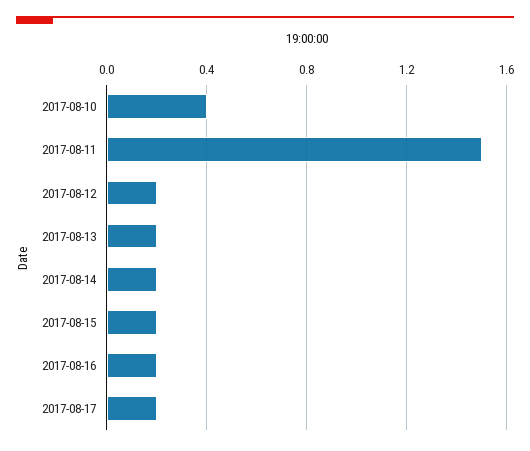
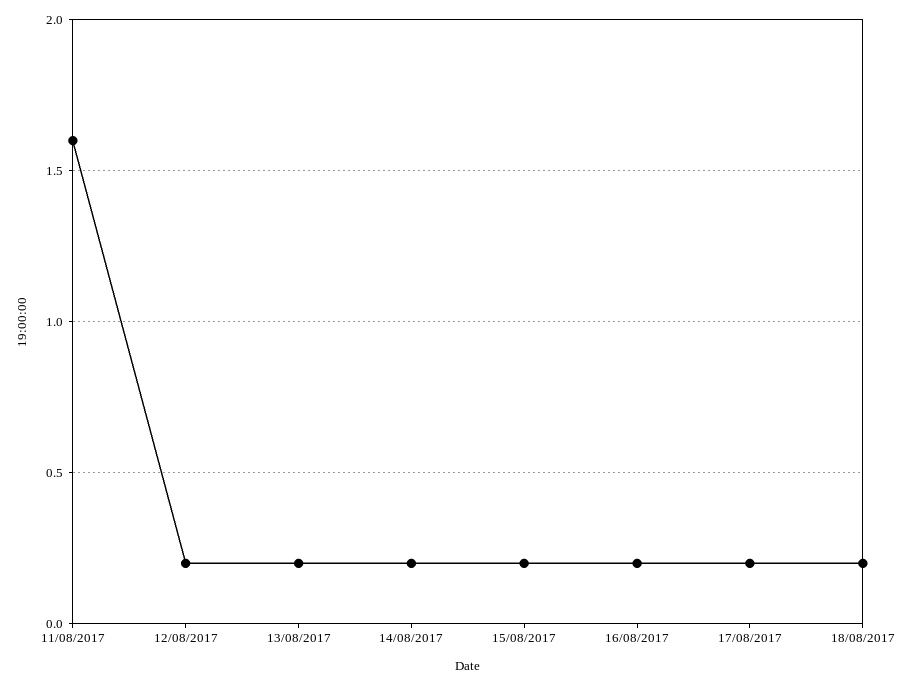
2017-08-10: 0.4 -> none
2017-08-11: 1.5 -> 1.6
18/08/2017: none -> 0.2

